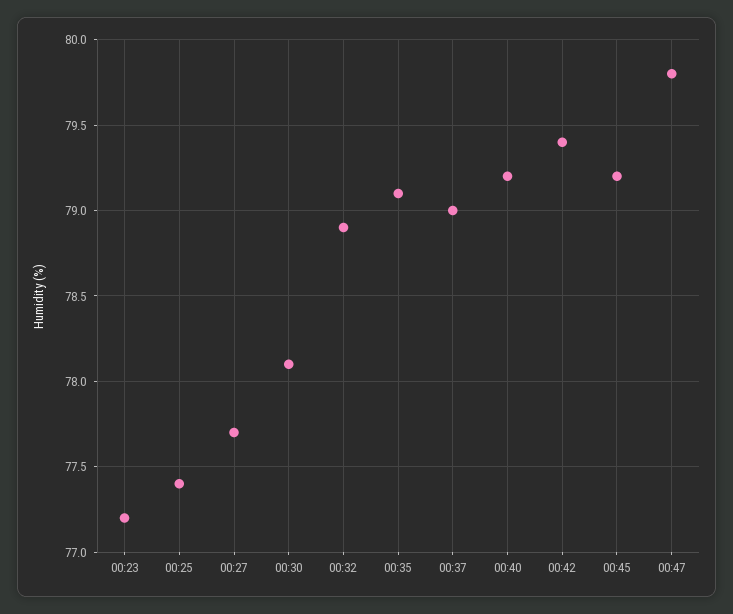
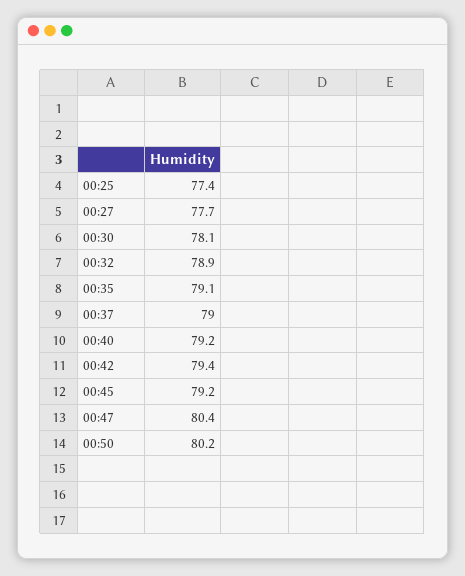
00:23: 77.2 -> none
00:47: 79.8 -> 80.4
00:50: none -> 80.2

